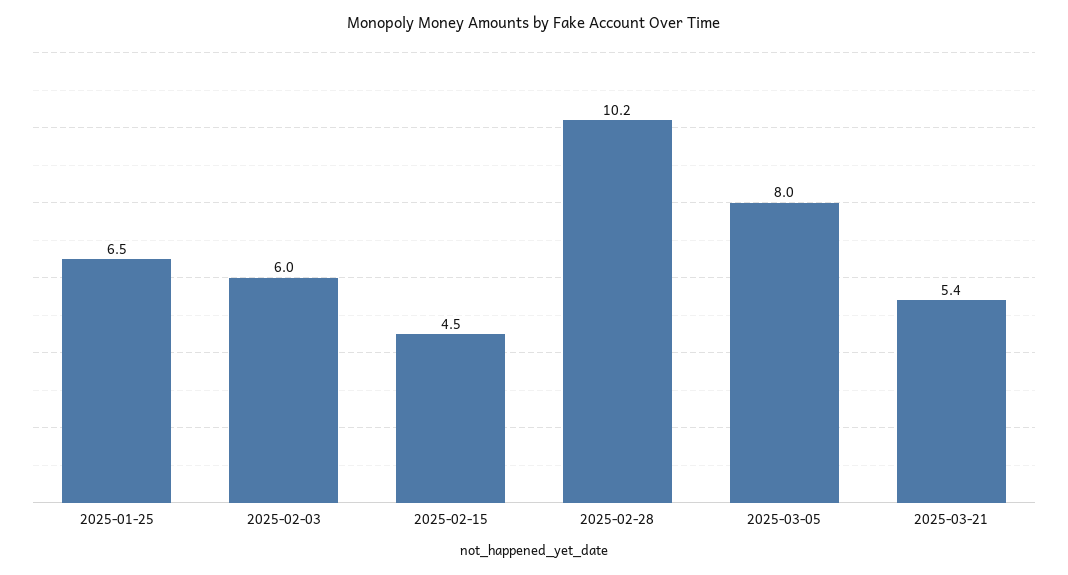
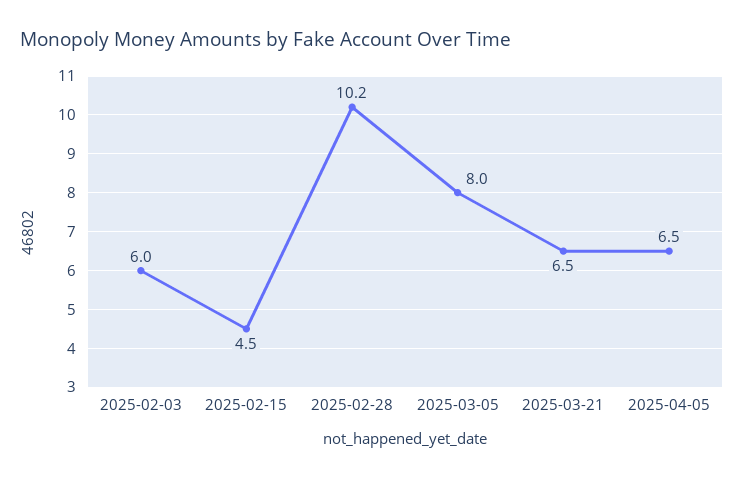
2025-01-25: 6.5 -> none
2025-03-21: 5.4 -> 6.5
2025-04-05: none -> 6.5

